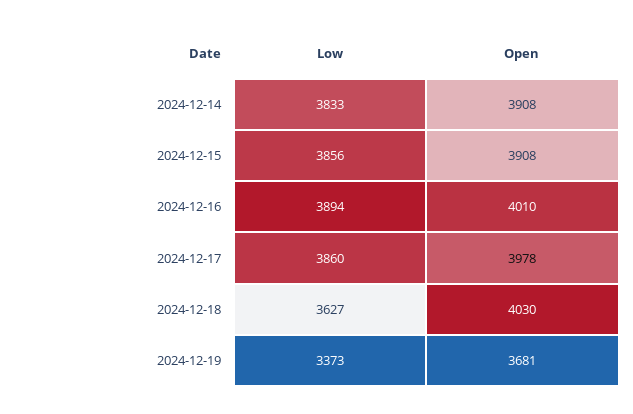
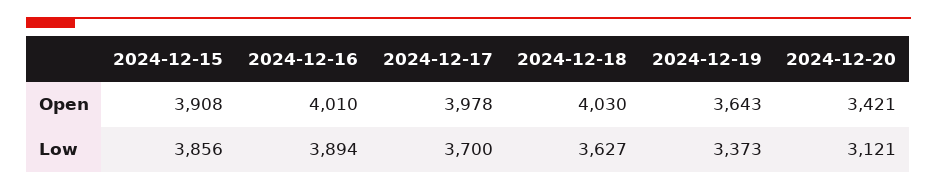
Low, 2024-12-14: 3833 -> none
Open, 2024-12-14: 3908 -> none
Low, 2024-12-17: 3860 -> 3700
Open, 2024-12-19: 3681 -> 3643
Open, 2024-12-20: none -> 3421
Low, 2024-12-20: none -> 3121

